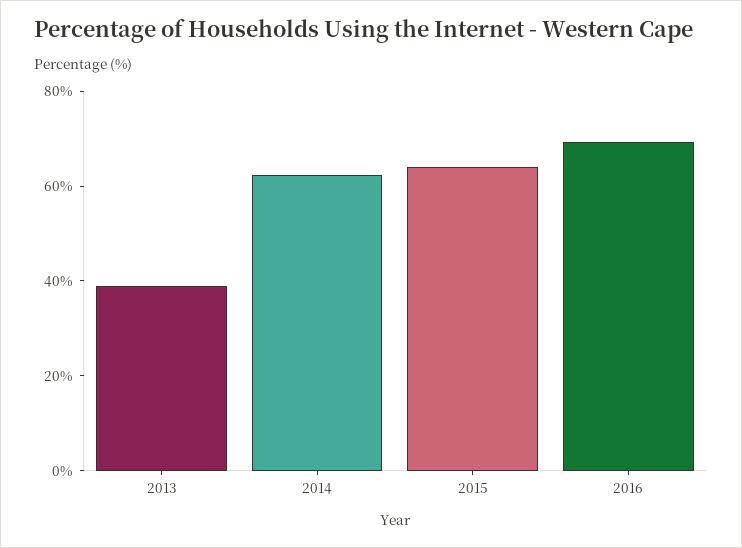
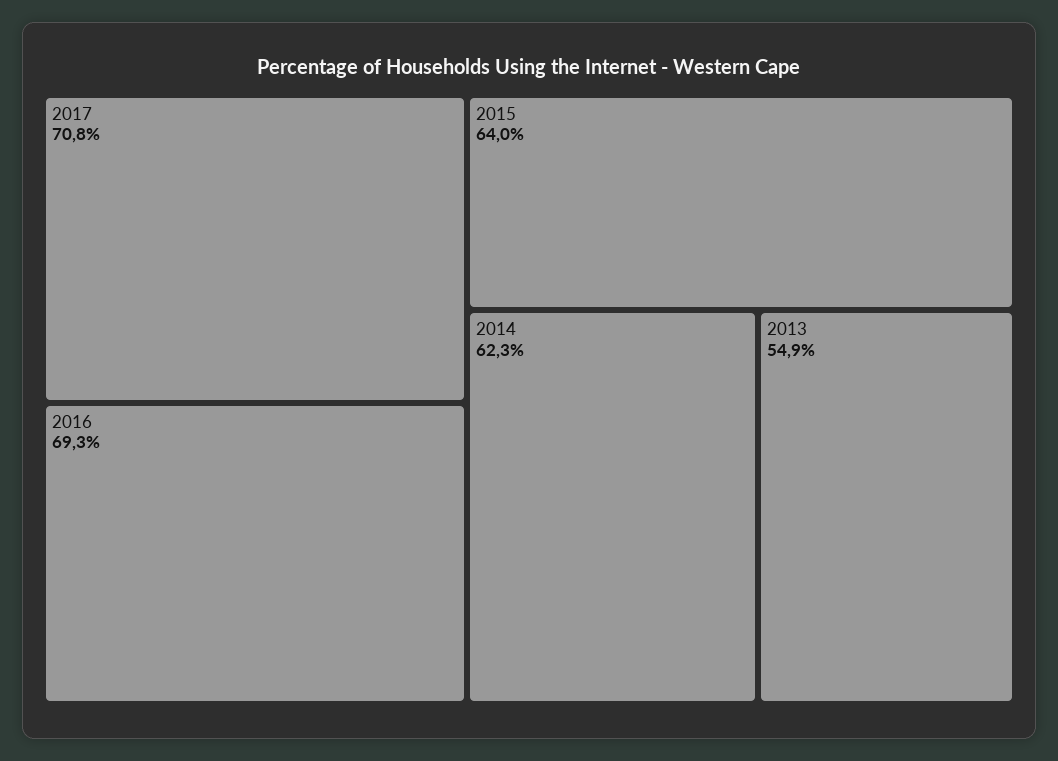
2013: 40 -> 54.9
2017: none -> 70.8

